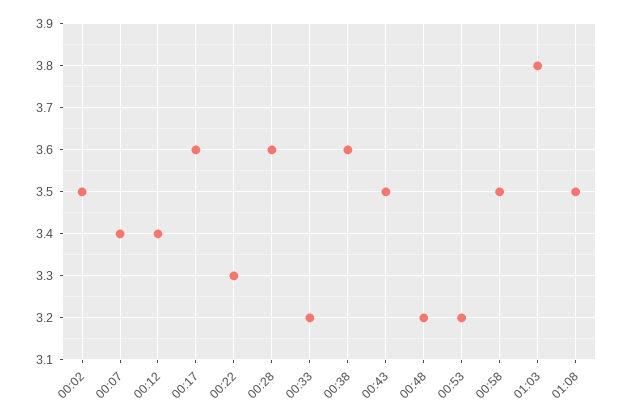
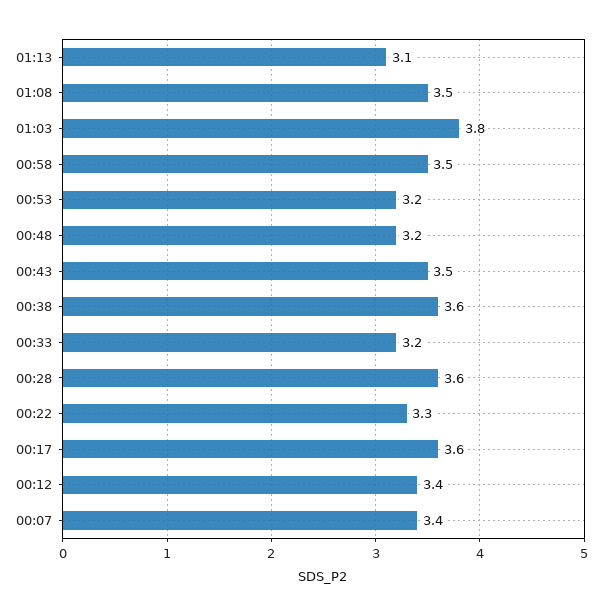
00:02: 3.5 -> none
01:13: none -> 3.1

